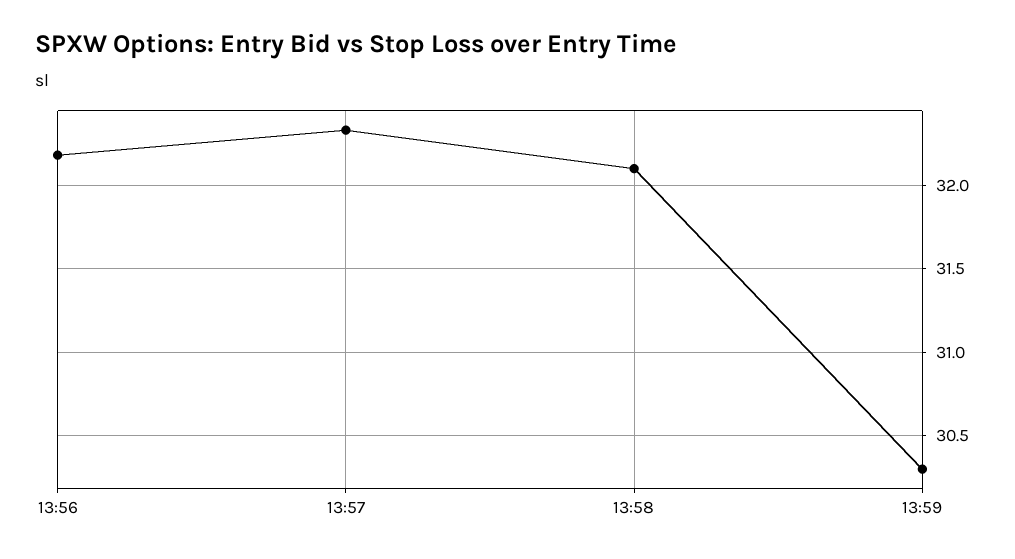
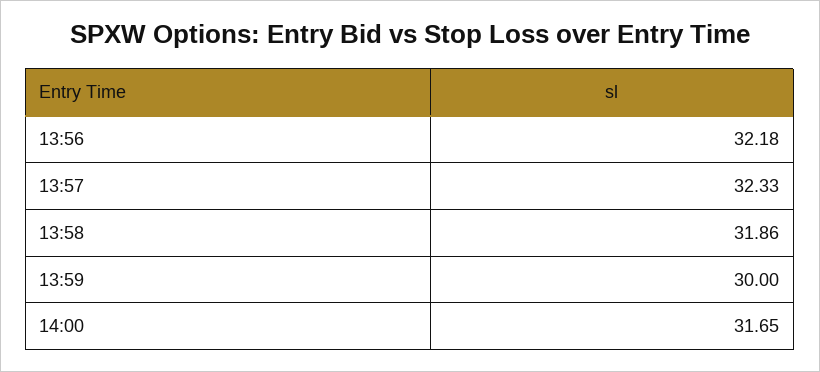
13:58: 32.1 -> 31.86
13:59: 30.3 -> 30
14:00: none -> 31.65

